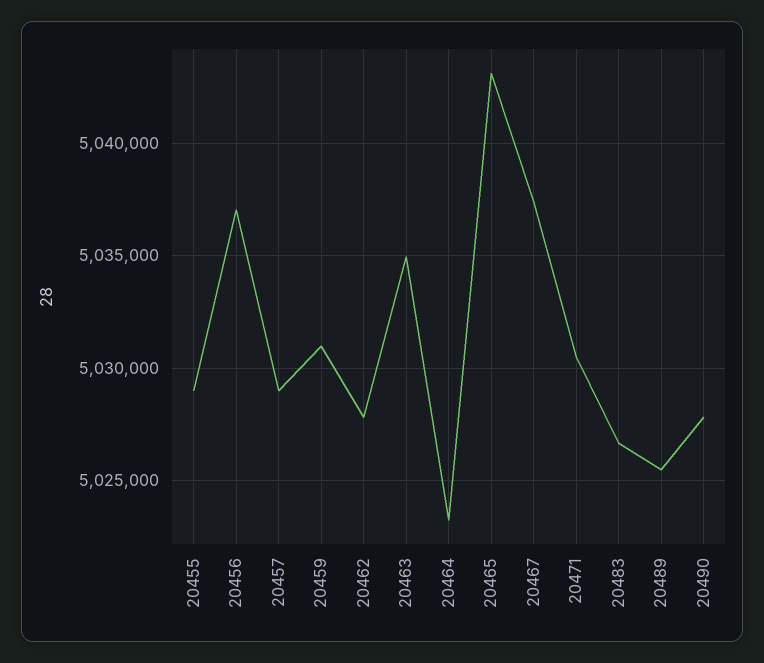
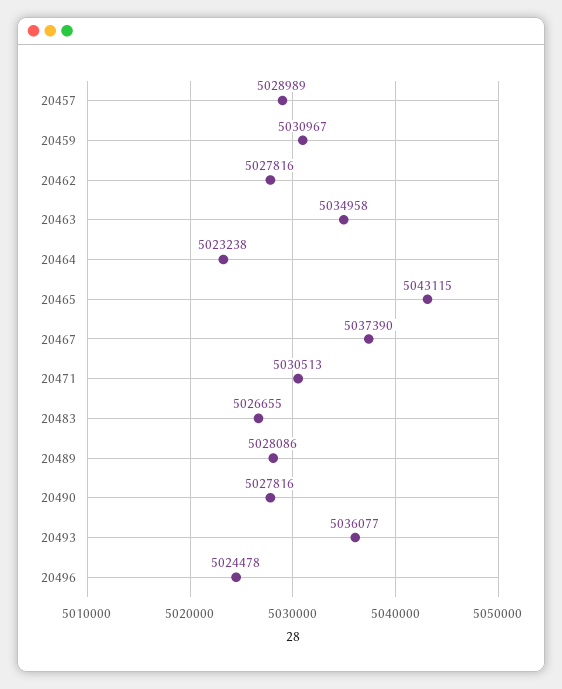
20455: 5029000 -> none
20456: 5037000 -> none
20489: 5025500 -> 5028086
20493: none -> 5036077
20496: none -> 5024478

